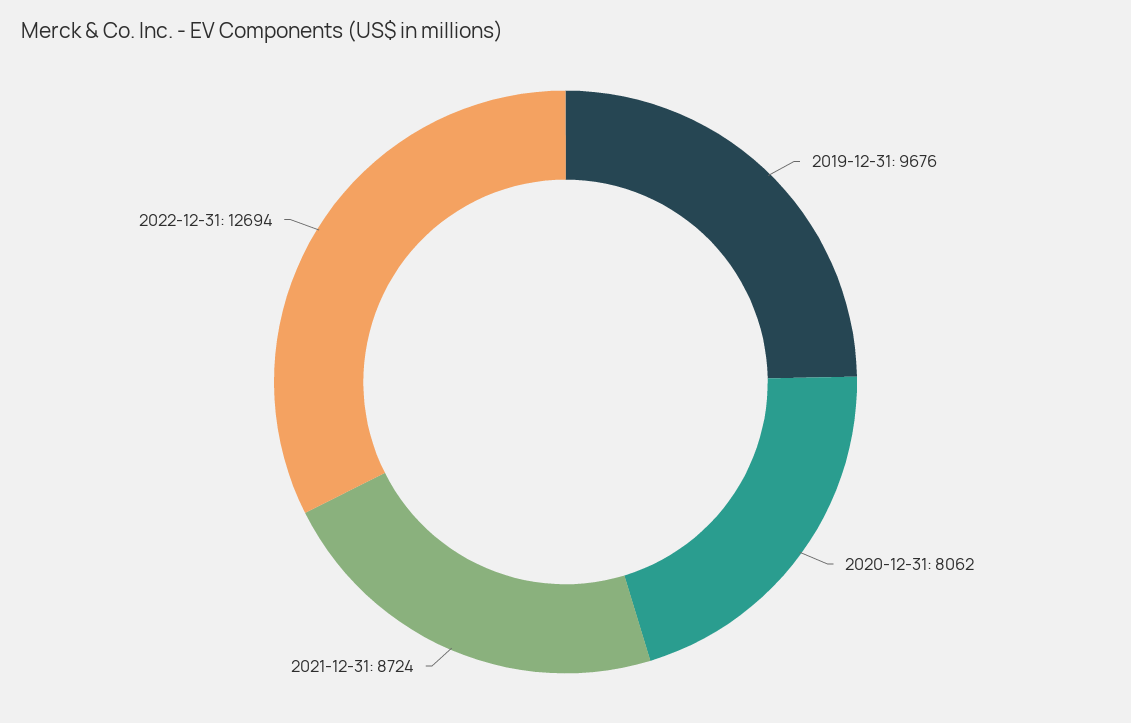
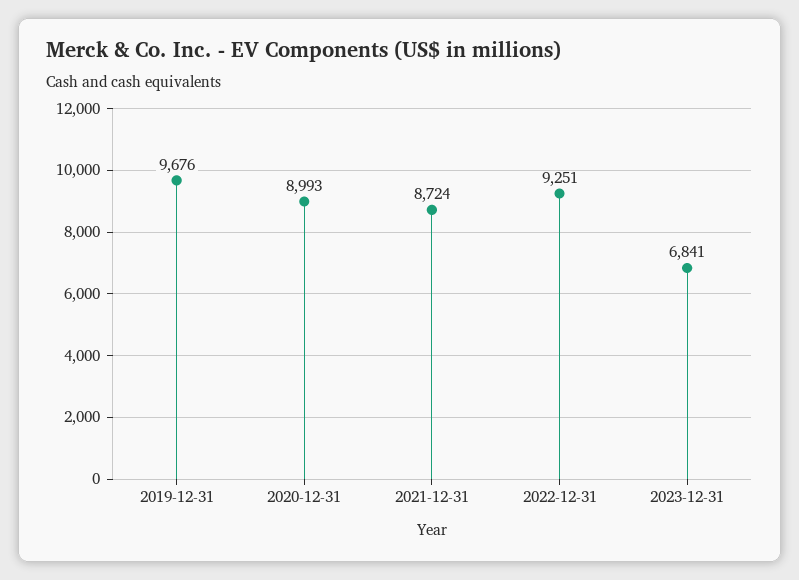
2020-12-31: 8062 -> 8993
2022-12-31: 12694 -> 9251
2023-12-31: none -> 6841

